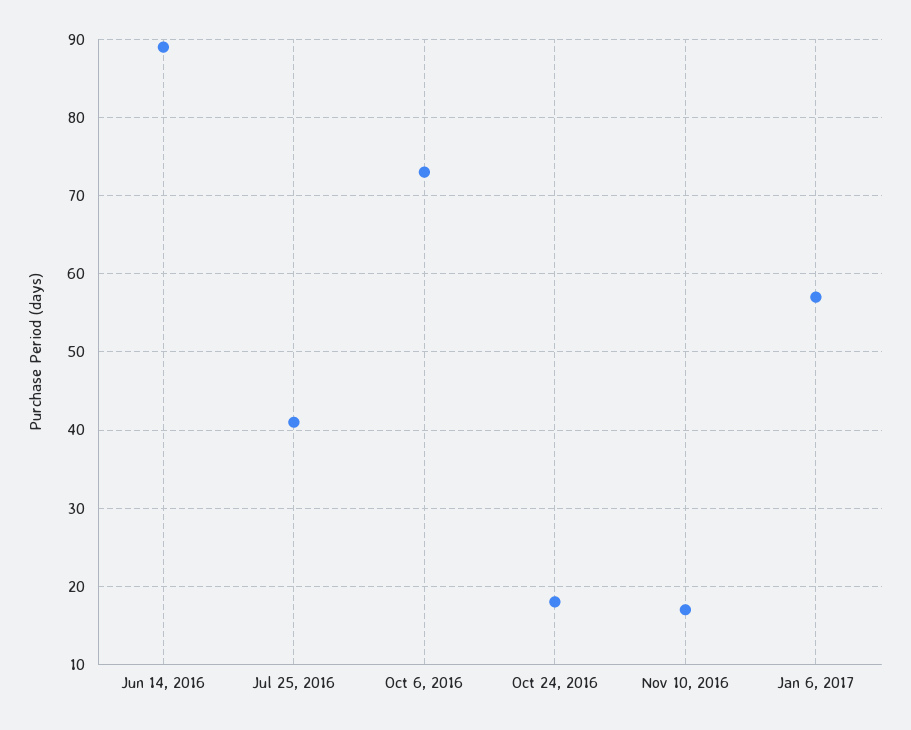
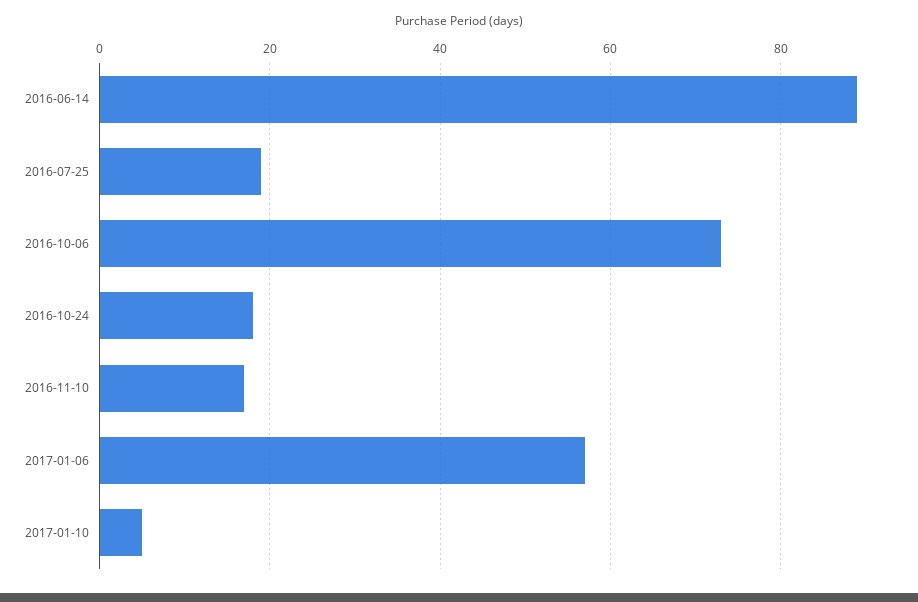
Jul 25, 2016: 41 -> 20
2017-01-10: none -> 5

